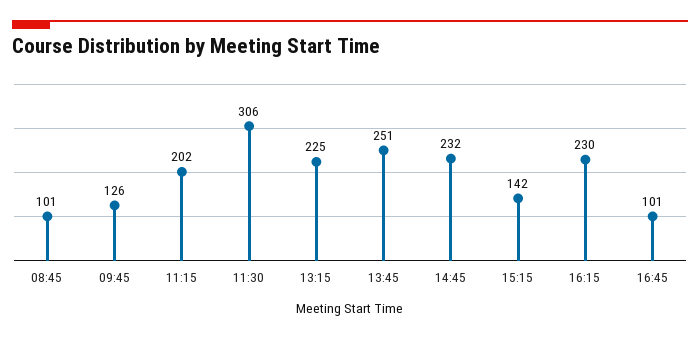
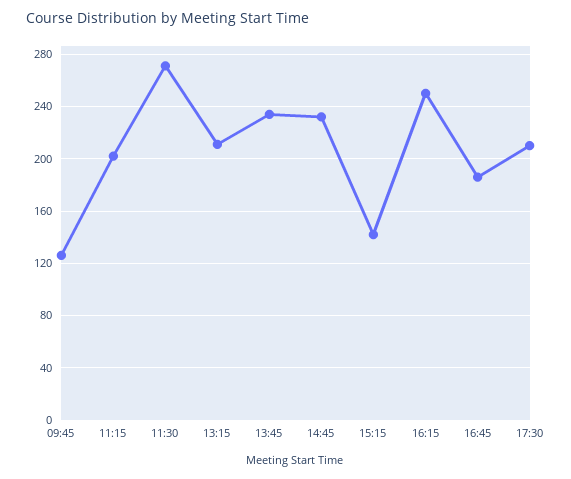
08:45: 101 -> none
11:30: 306 -> 270
13:15: 225 -> 210
13:45: 251 -> 235
16:15: 230 -> 250
16:45: 101 -> 185
17:30: none -> 210

